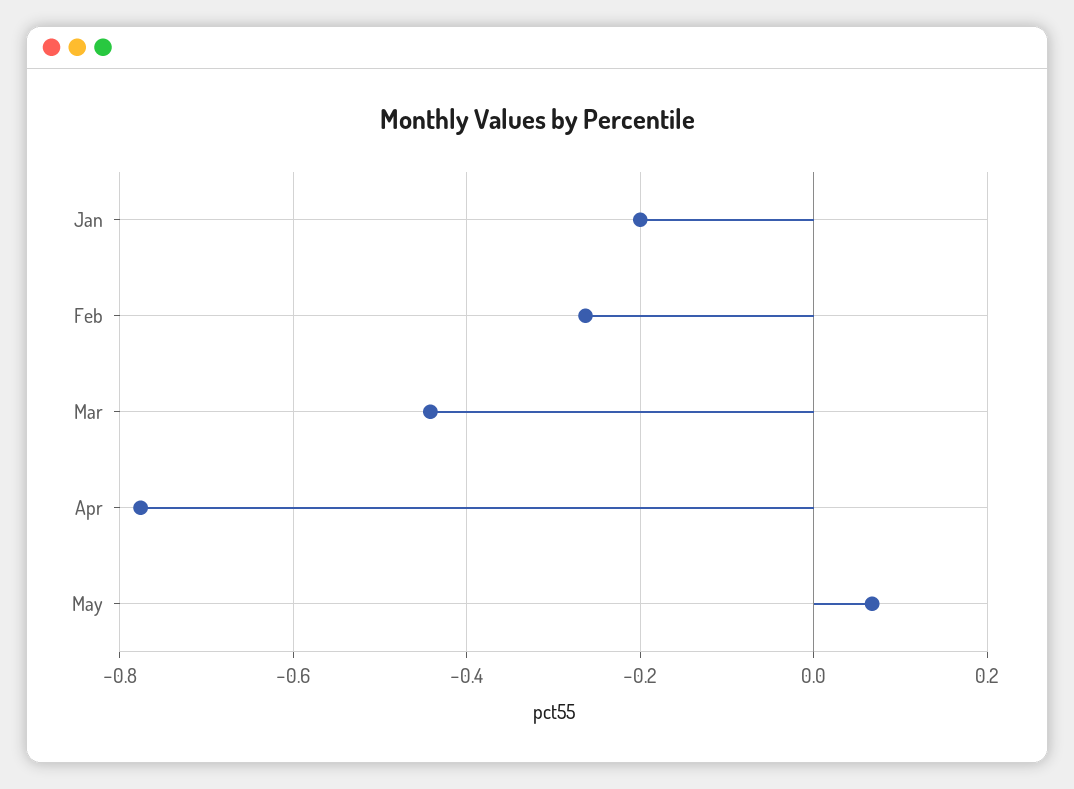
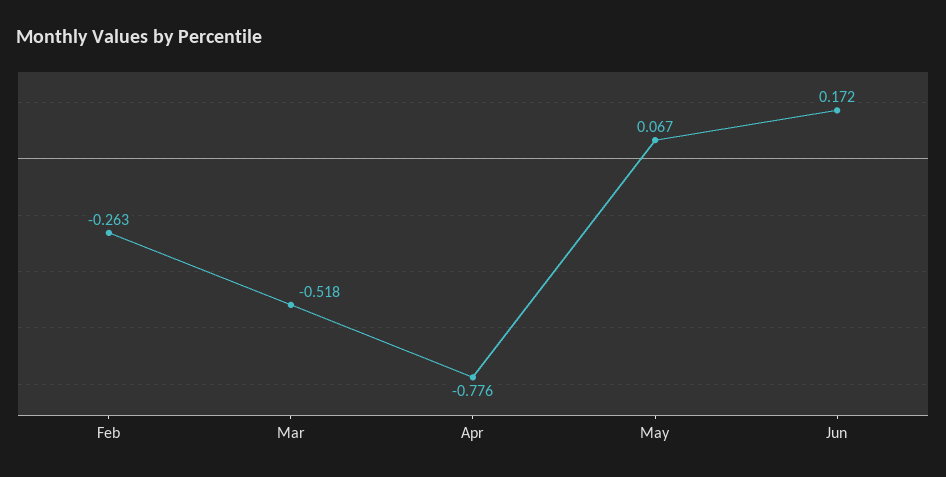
Jan: -0.2 -> none
Mar: -0.44 -> -0.518
Jun: none -> 0.172

